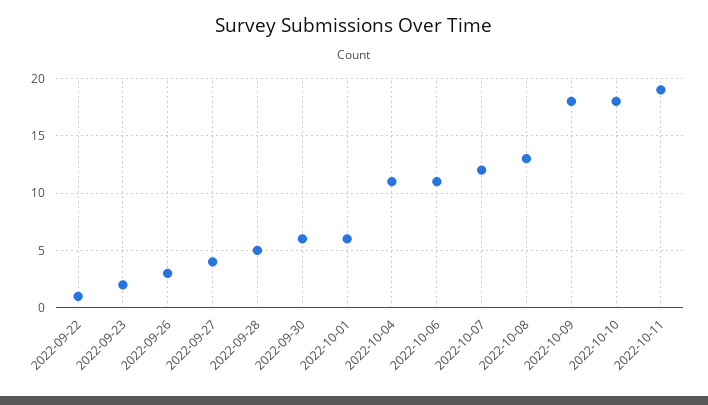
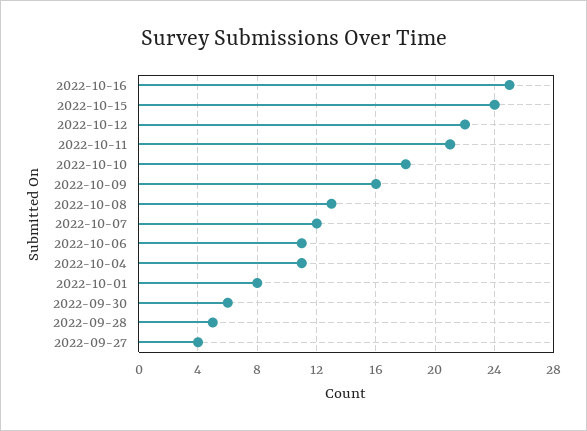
2022-09-22: 1 -> none
2022-09-23: 2 -> none
2022-09-26: 3 -> none
2022-10-01: 6 -> 8
2022-10-09: 18 -> 16
2022-10-11: 19 -> 21
2022-10-16: none -> 25
2022-10-15: none -> 24
2022-10-12: none -> 22

